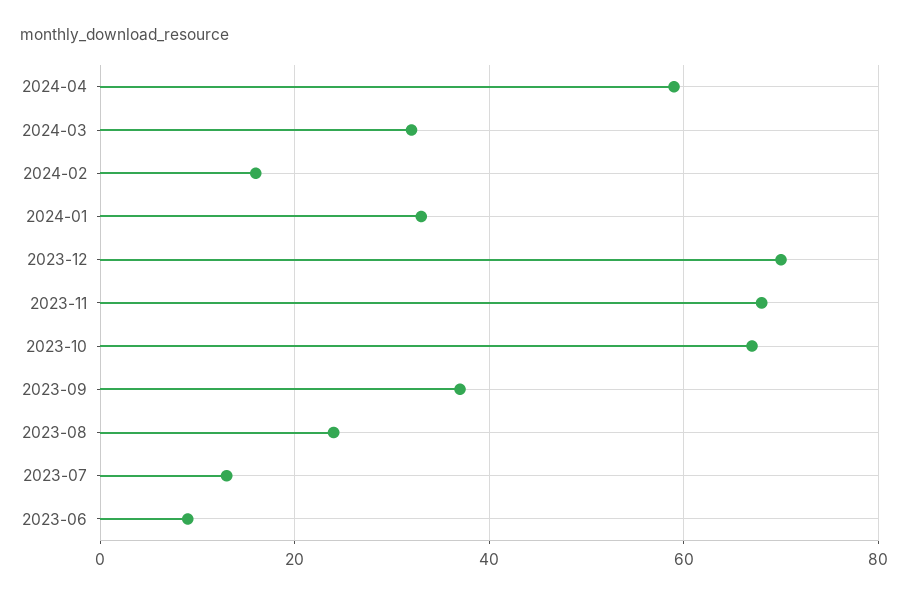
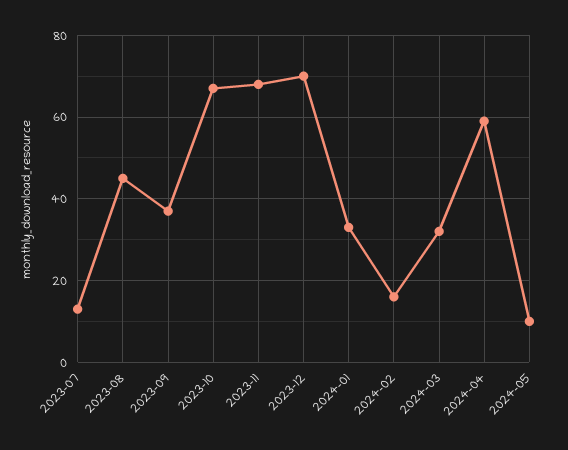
2023-08: 25 -> 45
2023-06: 10 -> none
2024-05: none -> 10

